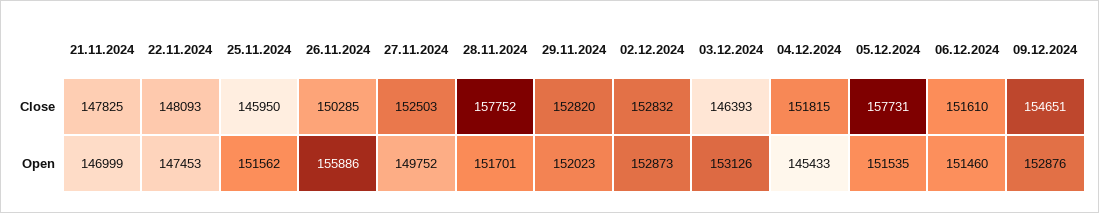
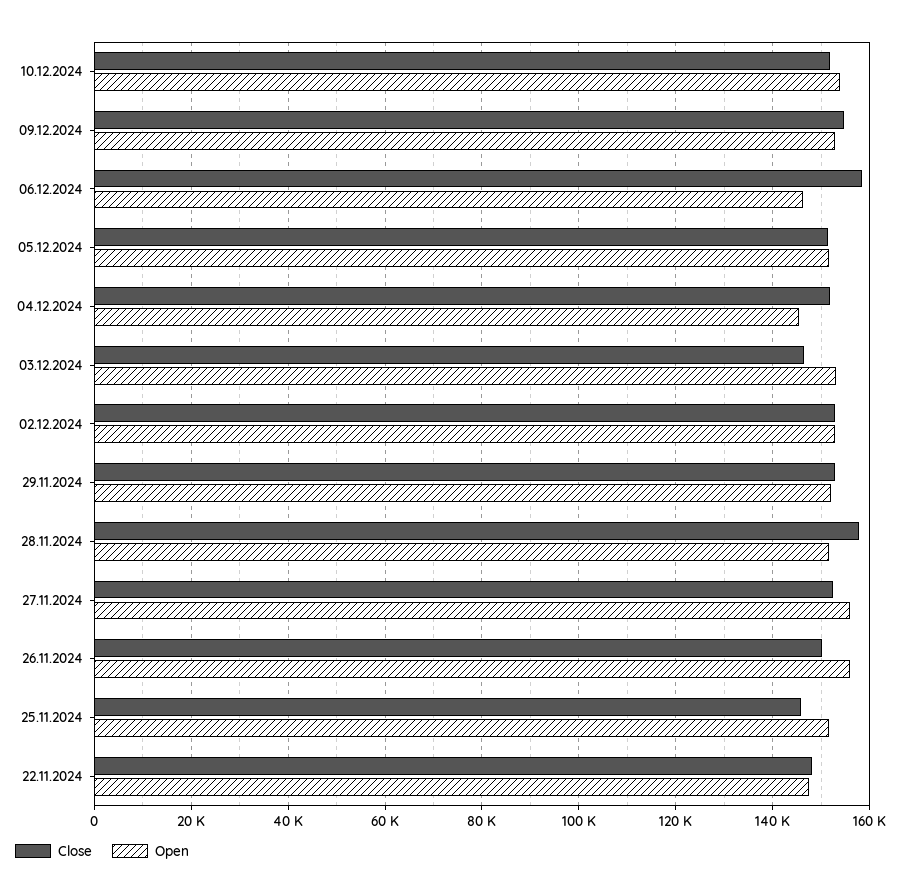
Close, 21.11.2024: 147825 -> none
Close, 05.12.2024: 157731 -> 152000
Close, 06.12.2024: 151610 -> 158000
Open, 21.11.2024: 146999 -> none
Open, 27.11.2024: 149752 -> 156000
Open, 06.12.2024: 151460 -> 146000
Close, 10.12.2024: none -> 152000
Open, 10.12.2024: none -> 154000

